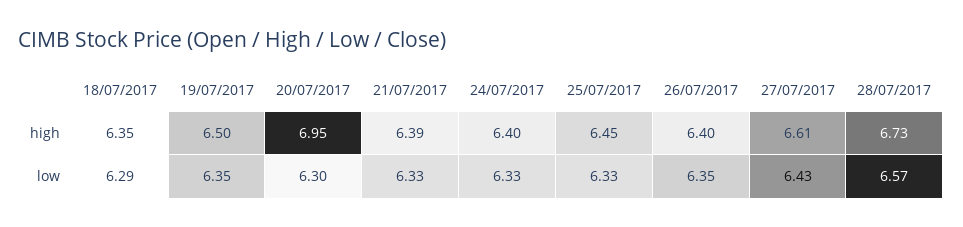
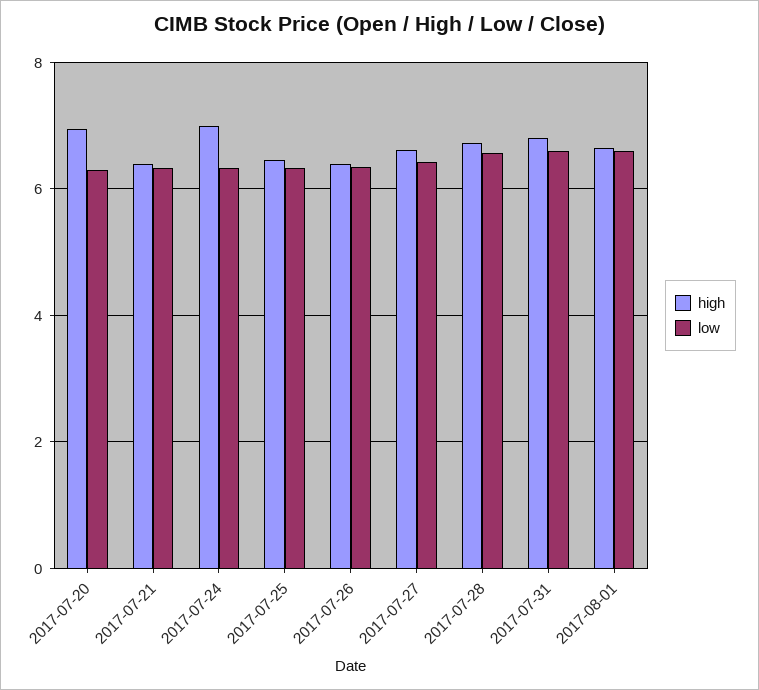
high, 18/07/2017: 6.35 -> none
high, 19/07/2017: 6.5 -> none
high, 24/07/2017: 6.4 -> 7
low, 18/07/2017: 6.29 -> none
low, 19/07/2017: 6.35 -> none
high, 2017-07-31: none -> 6.8
low, 2017-07-31: none -> 6.6
high, 2017-08-01: none -> 6.6
low, 2017-08-01: none -> 6.6

